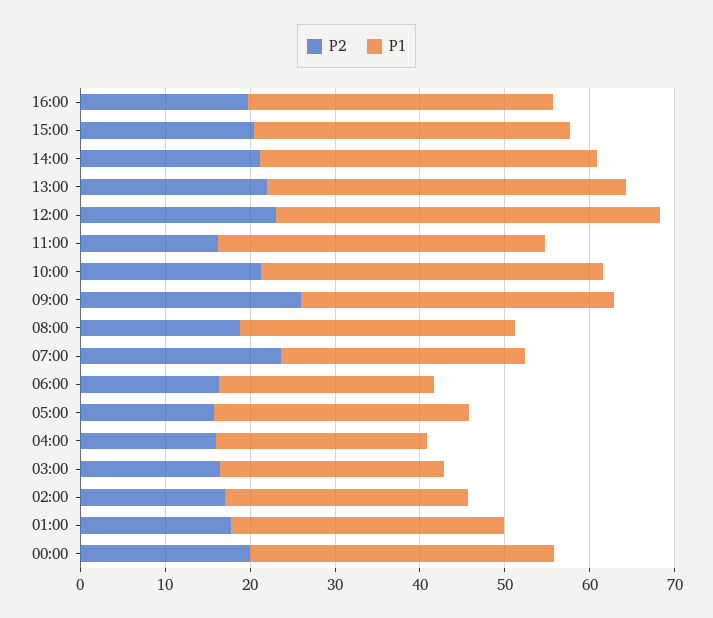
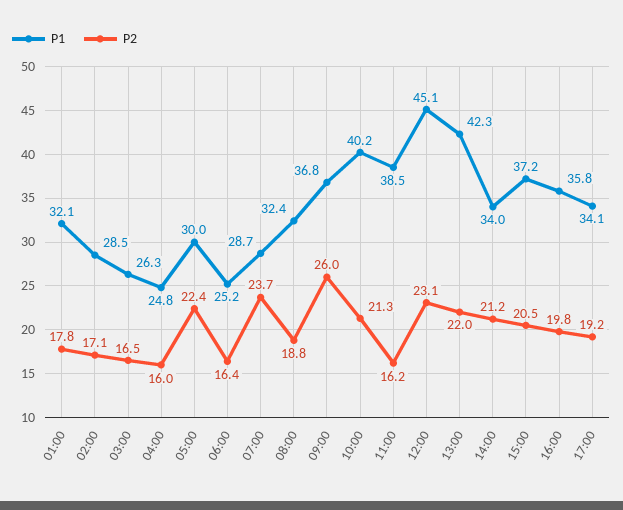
P1, 14:00: 40 -> 34
P2, 05:00: 16 -> 22.4
P2, 00:00: 20 -> none
P1, 00:00: 36 -> none
P1, 17:00: none -> 34.1
P2, 17:00: none -> 19.2

